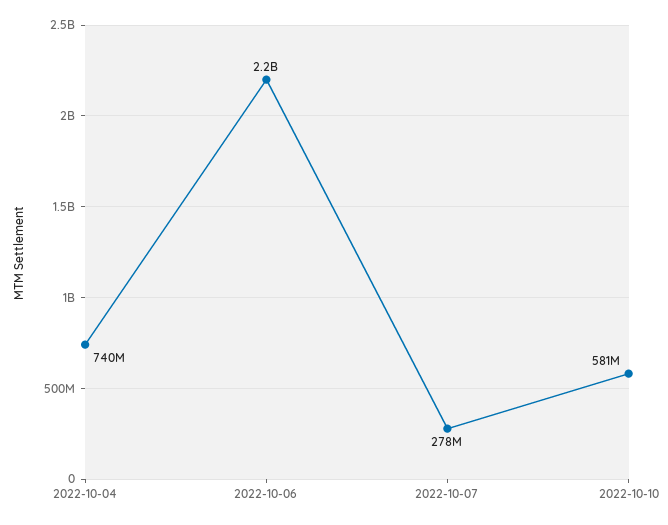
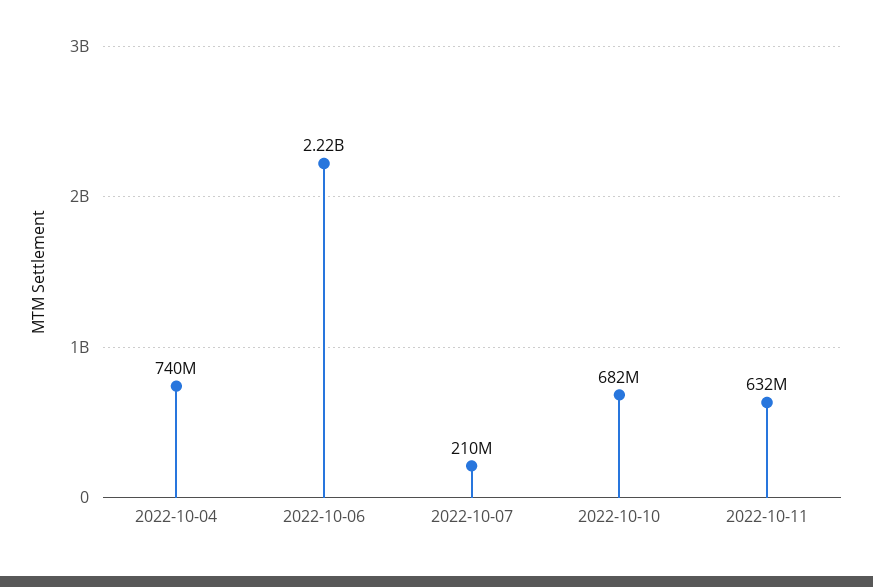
2022-10-07: 278000000 -> 210000000
2022-10-10: 581000000 -> 682000000
2022-10-11: none -> 632000000

